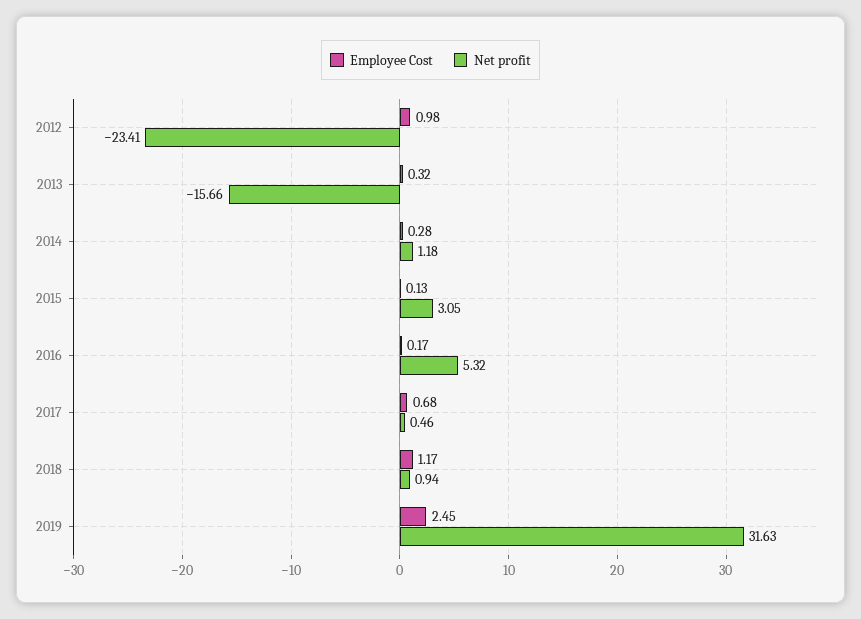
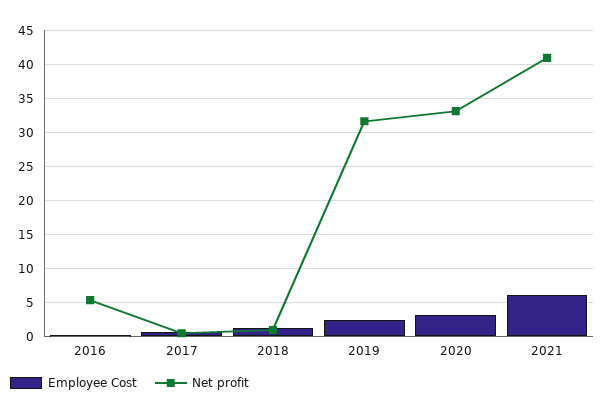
Employee Cost, 2012: 0.98 -> none
Net profit, 2012: -23.41 -> none
Employee Cost, 2013: 0.32 -> none
Net profit, 2013: -15.66 -> none
Employee Cost, 2014: 0.28 -> none
Net profit, 2014: 1.18 -> none
Employee Cost, 2015: 0.13 -> none
Net profit, 2015: 3.05 -> none
Employee Cost, 2020: none -> 3
Net profit, 2020: none -> 33
Employee Cost, 2021: none -> 6
Net profit, 2021: none -> 41

